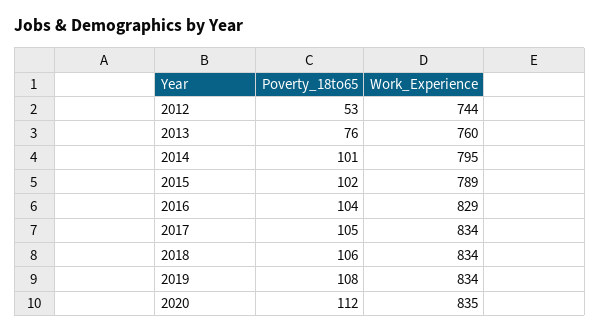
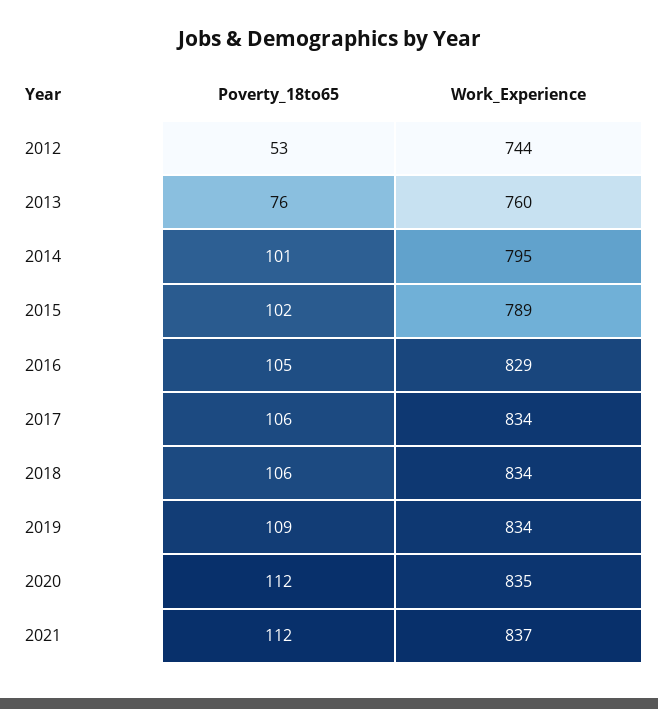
Poverty_18to65, 2016: 104 -> 105
Poverty_18to65, 2017: 105 -> 106
Poverty_18to65, 2019: 108 -> 109
Poverty_18to65, 2021: none -> 112
Work_Experience, 2021: none -> 837

